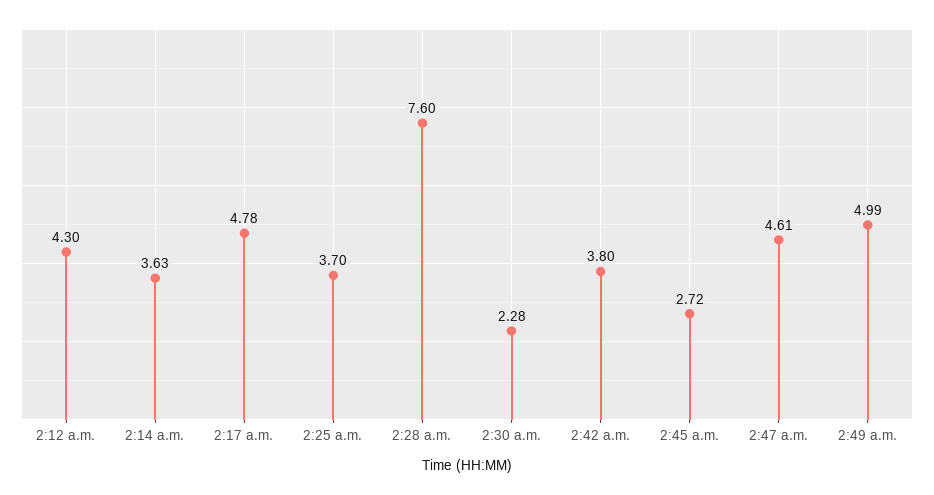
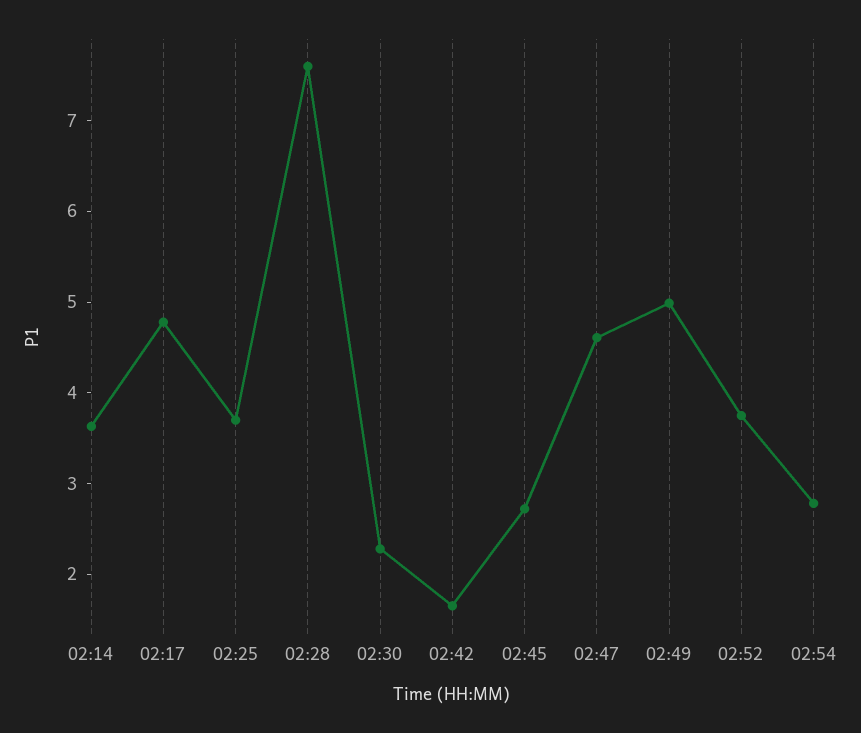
2:12 a.m.: 4.3 -> none
2:42 a.m.: 3.8 -> 1.6
02:52: none -> 3.8
02:54: none -> 2.8

